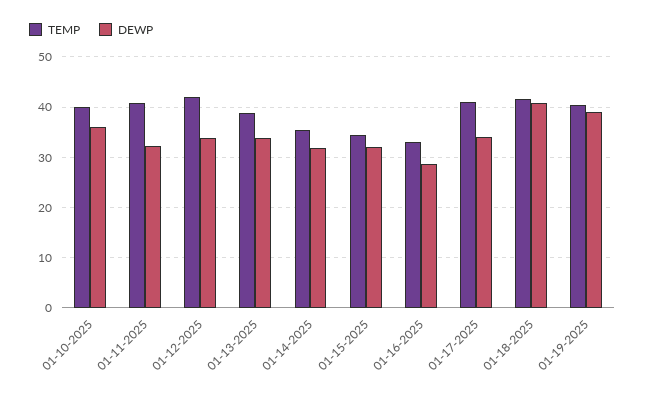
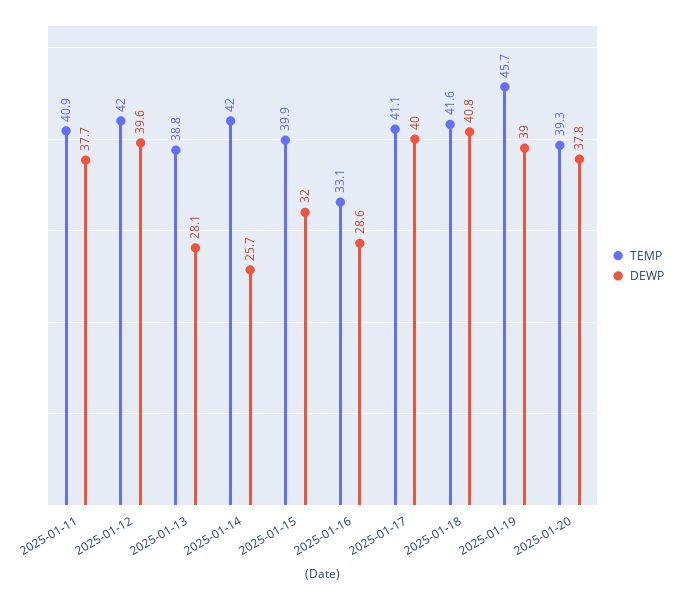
TEMP, 01-10-2025: 40 -> none
DEWP, 01-10-2025: 36 -> none
DEWP, 01-11-2025: 32 -> 37.7
DEWP, 01-12-2025: 34 -> 39.6
DEWP, 01-13-2025: 34 -> 28.1
TEMP, 01-14-2025: 36 -> 42
DEWP, 01-14-2025: 32 -> 25.7
TEMP, 01-15-2025: 34 -> 39.9
DEWP, 01-17-2025: 34 -> 40
TEMP, 01-19-2025: 40 -> 45.7
TEMP, 2025-01-20: none -> 39.3
DEWP, 2025-01-20: none -> 37.8

